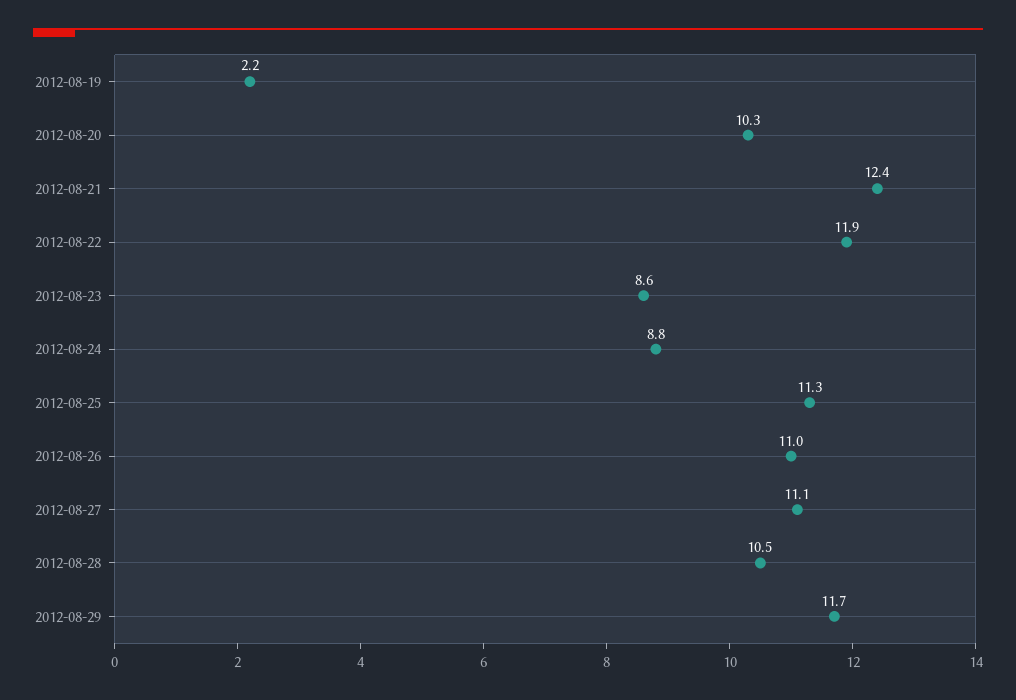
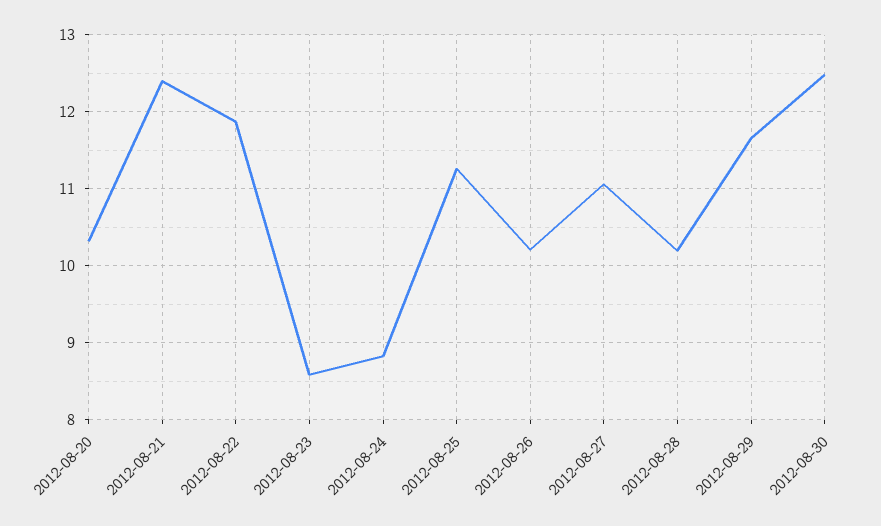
2012-08-19: 2.2 -> none
2012-08-26: 11 -> 10.2
2012-08-28: 10.5 -> 10.2
2012-08-30: none -> 12.5

